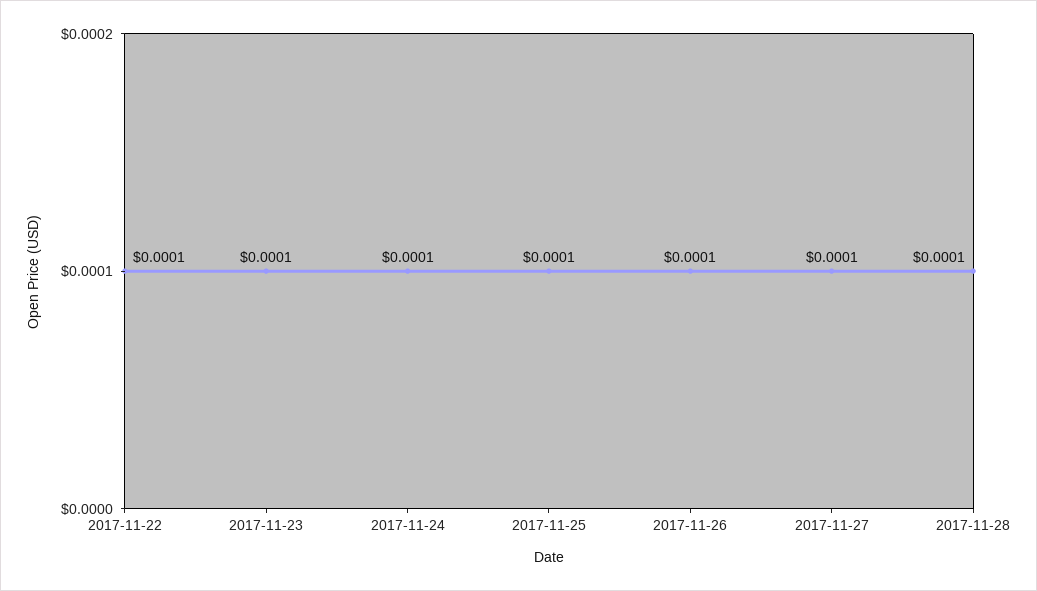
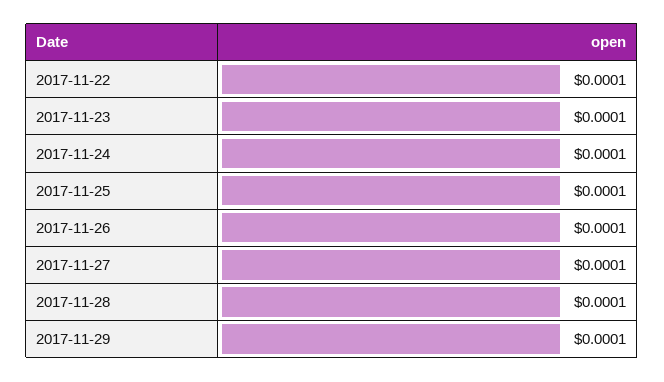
2017-11-29: none -> 0.0001

